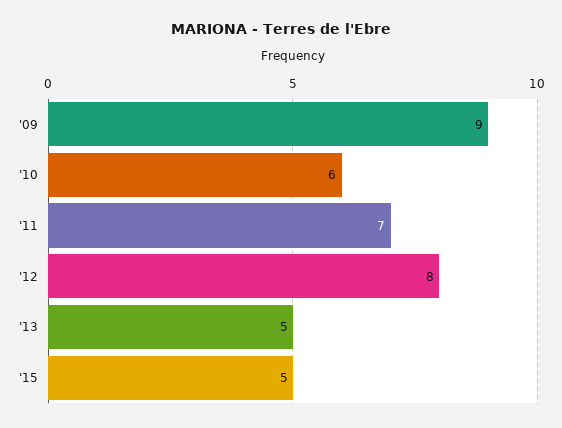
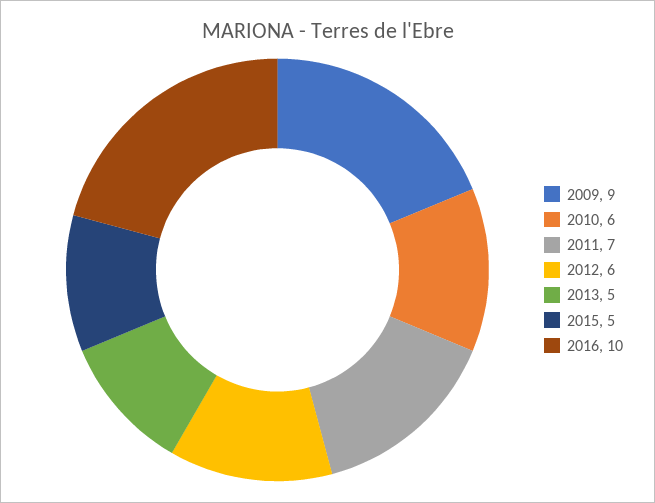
'12: 8 -> 6
2016: none -> 10

